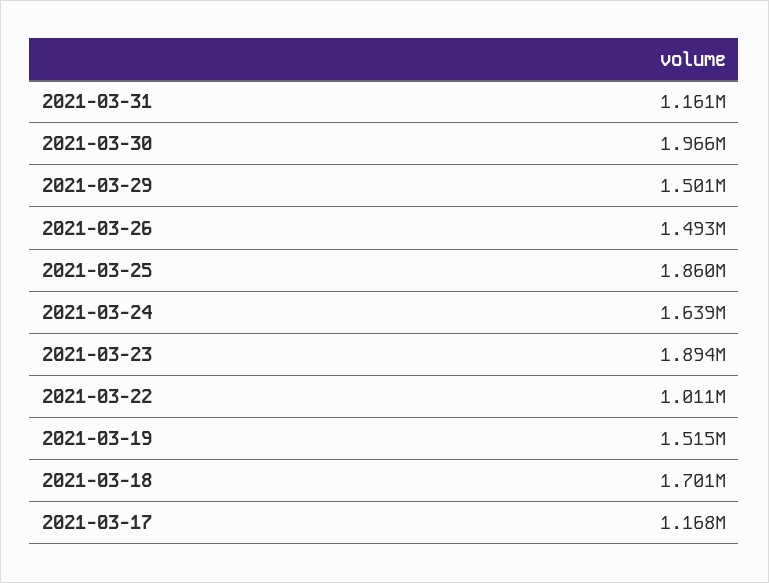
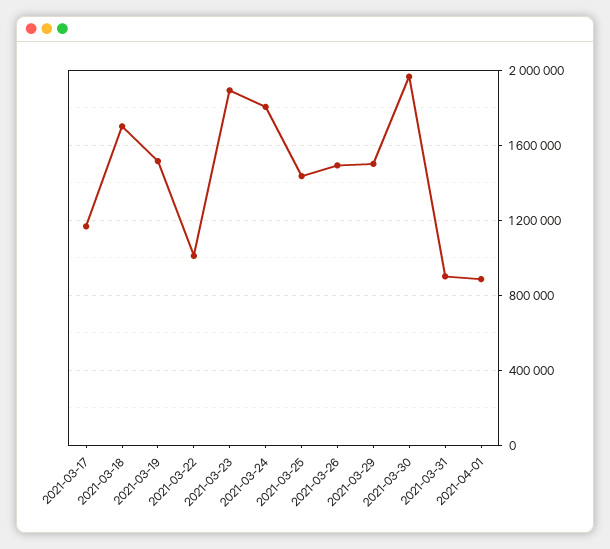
2021-03-31: 1161000 -> 900000
2021-03-25: 1860000 -> 1450000
2021-03-24: 1639000 -> 1800000
2021-04-01: none -> 900000

